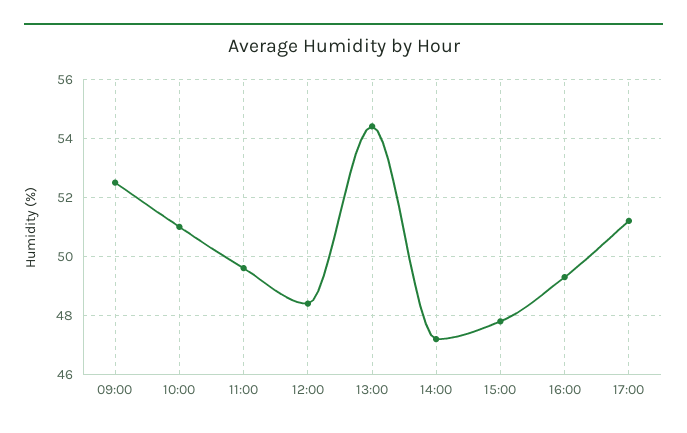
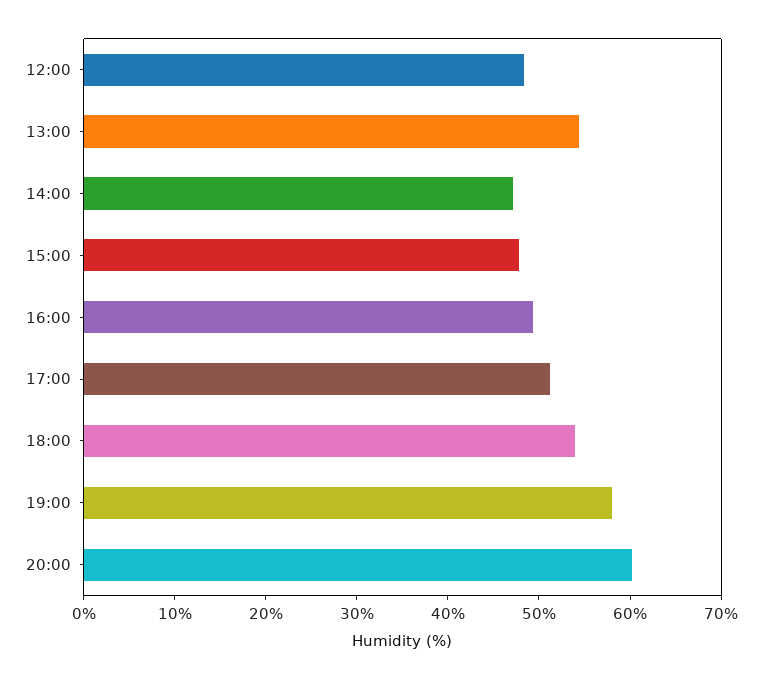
09:00: 52.5 -> none
10:00: 51 -> none
11:00: 49.5 -> none
18:00: none -> 54
19:00: none -> 58
20:00: none -> 60

